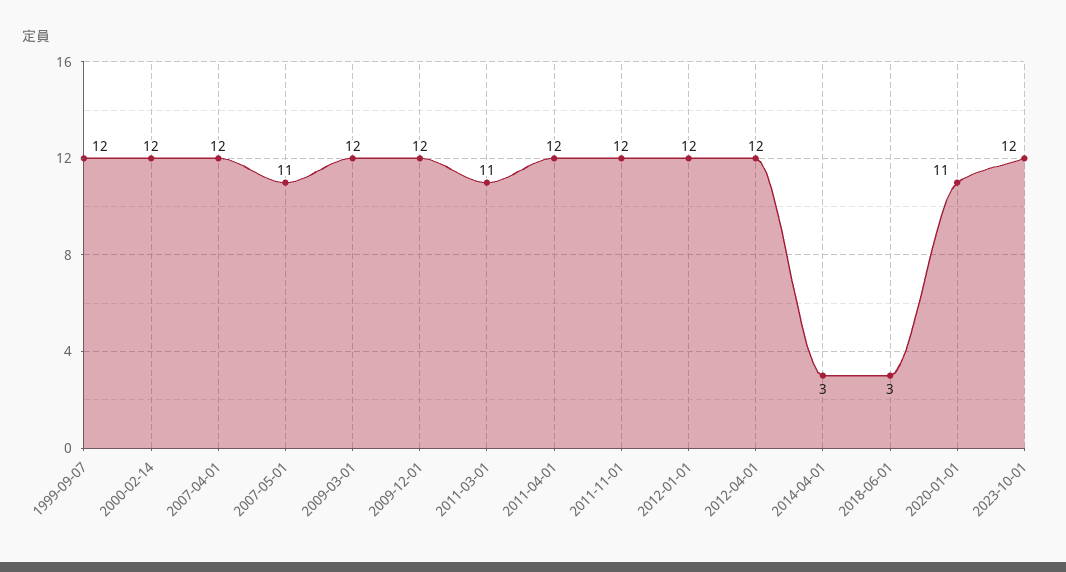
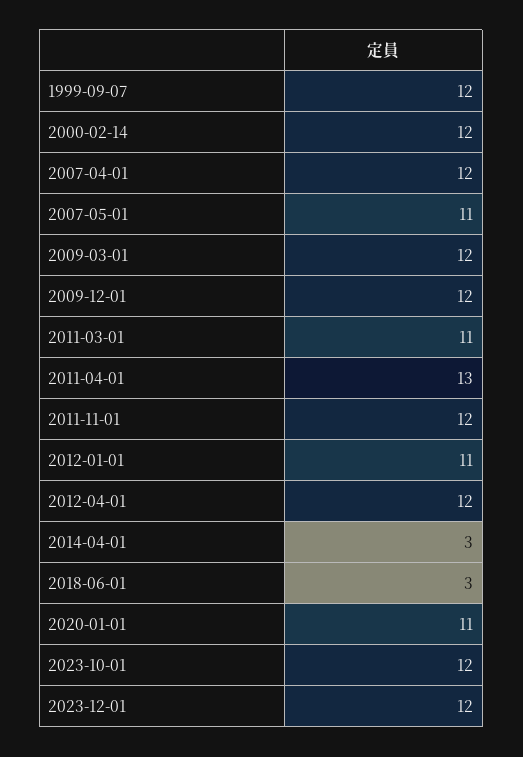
2011-04-01: 12 -> 13
2012-01-01: 12 -> 11
2023-12-01: none -> 12

